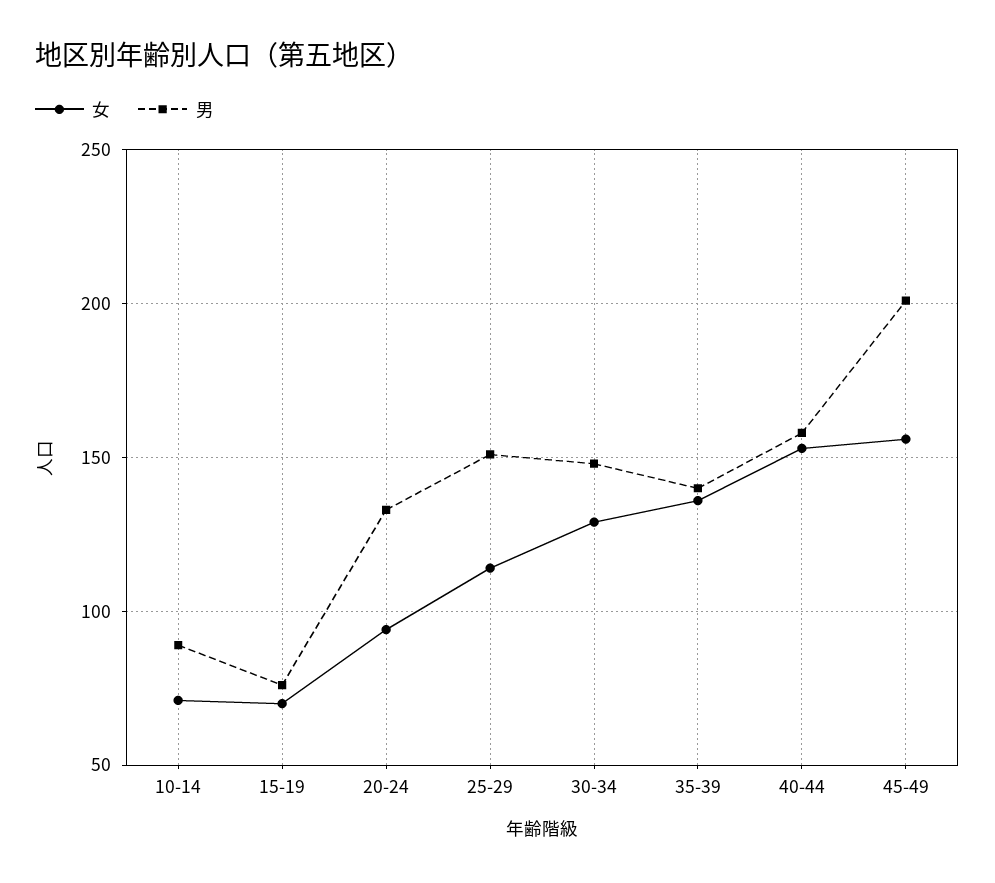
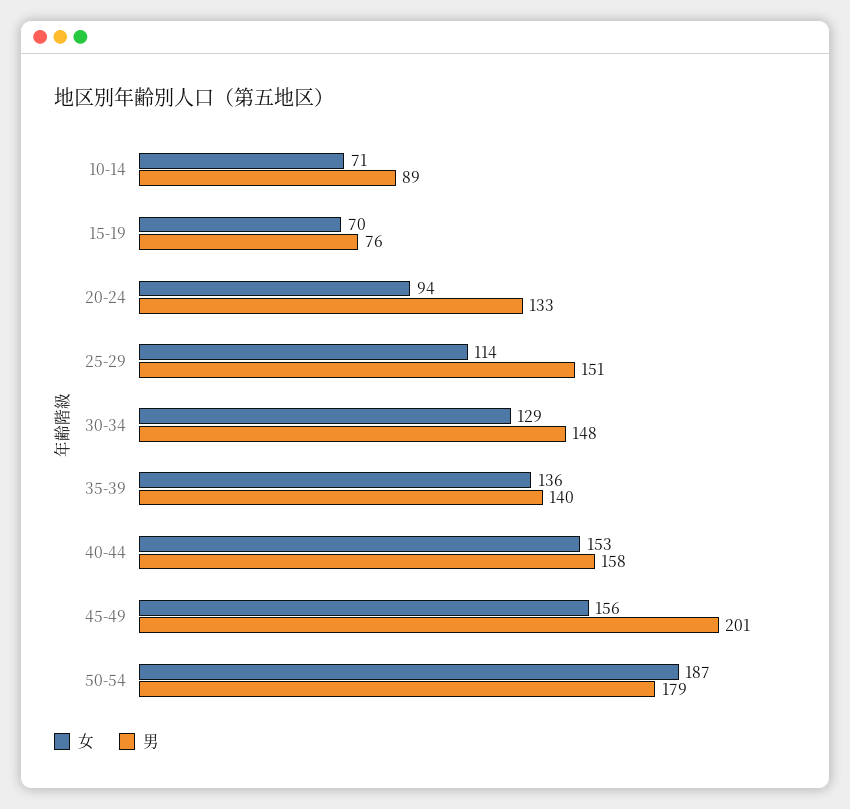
女, 50-54: none -> 187
男, 50-54: none -> 179

